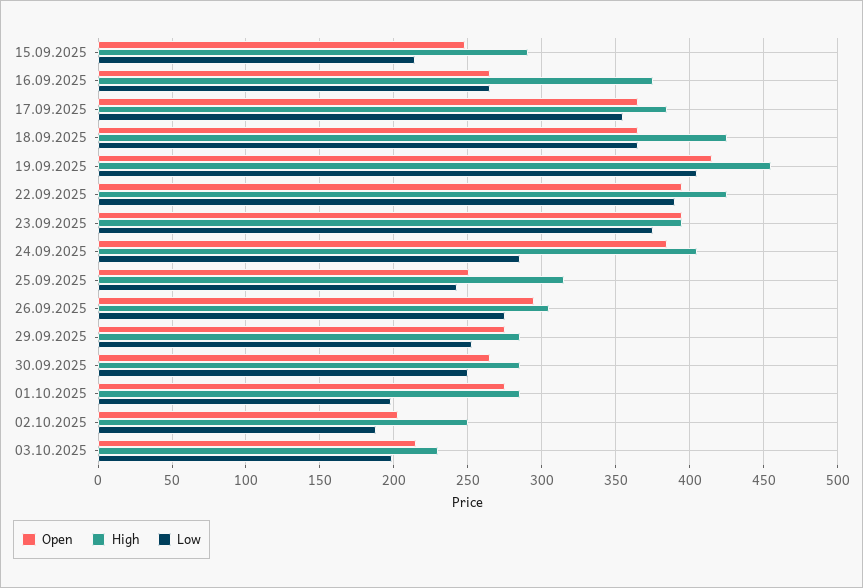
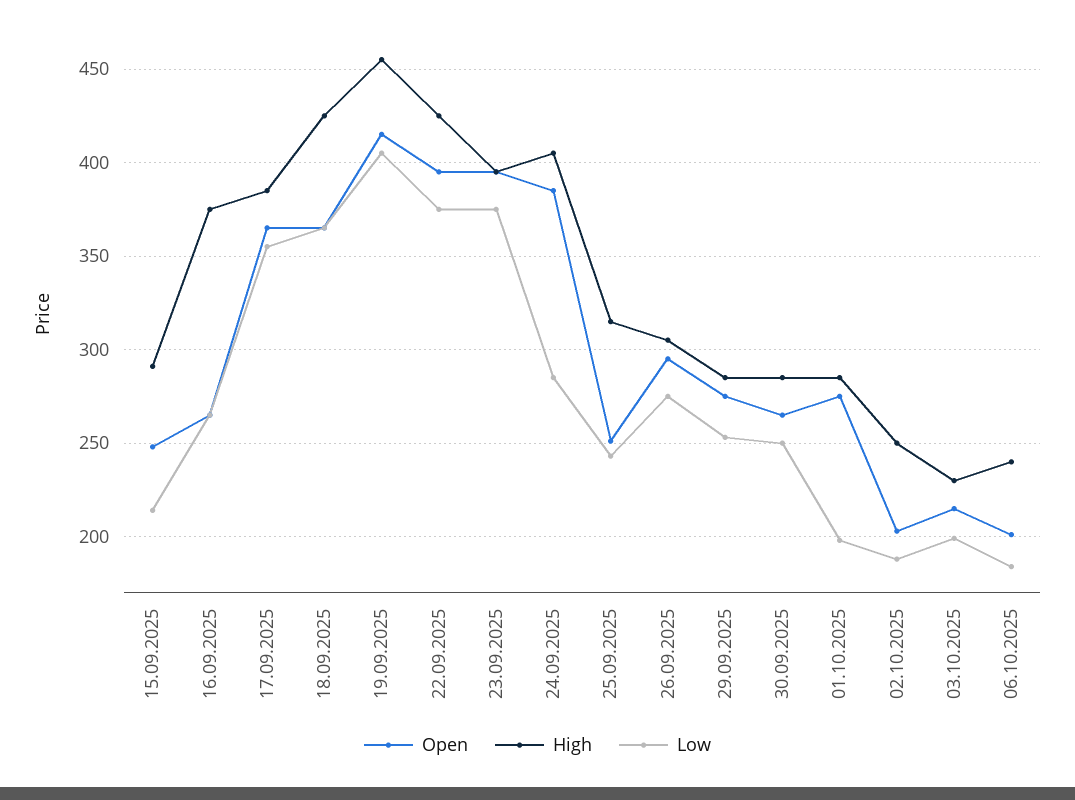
Low, 22.09.2025: 390 -> 375
Open, 06.10.2025: none -> 200
High, 06.10.2025: none -> 240
Low, 06.10.2025: none -> 185

